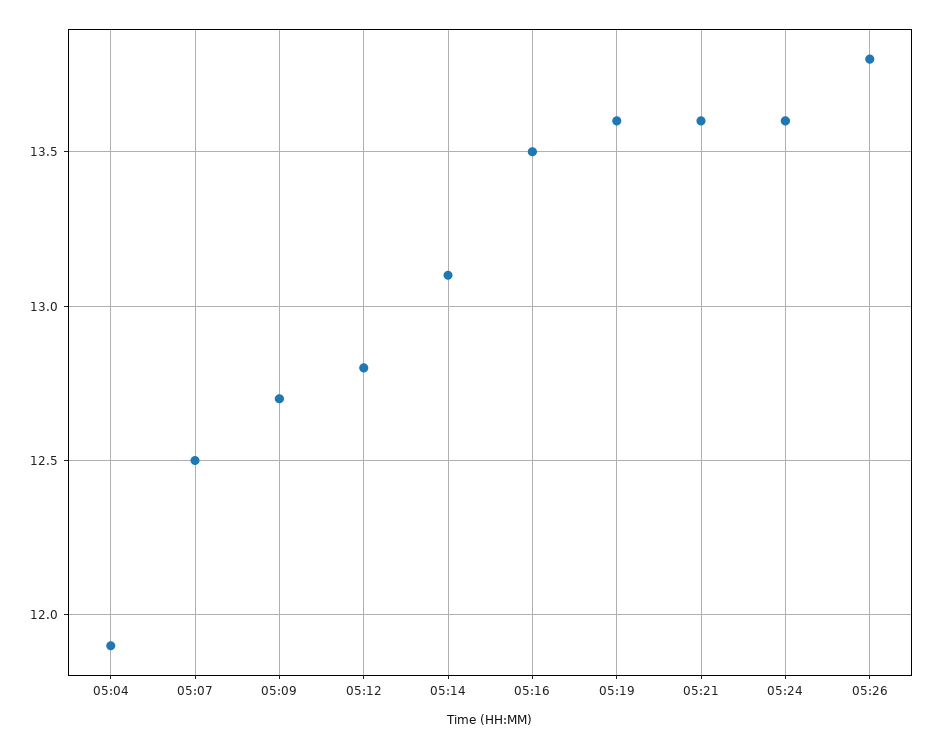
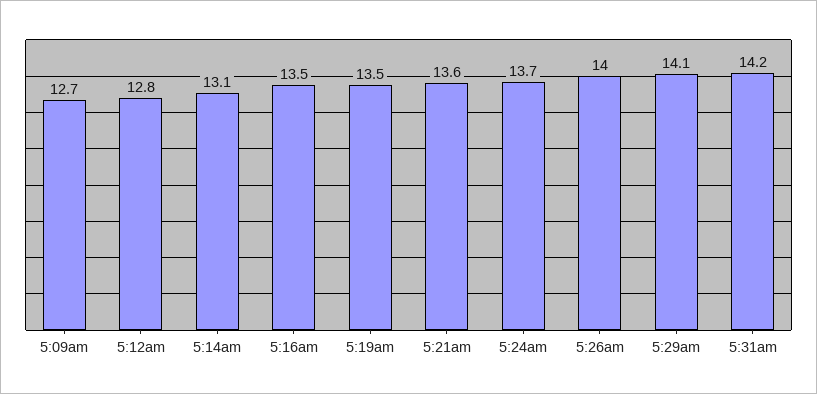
05:04: 11.9 -> none
05:07: 12.5 -> none
05:19: 13.6 -> 13.5
05:24: 13.6 -> 13.7
05:26: 13.8 -> 14
5:29am: none -> 14.1
5:31am: none -> 14.2

